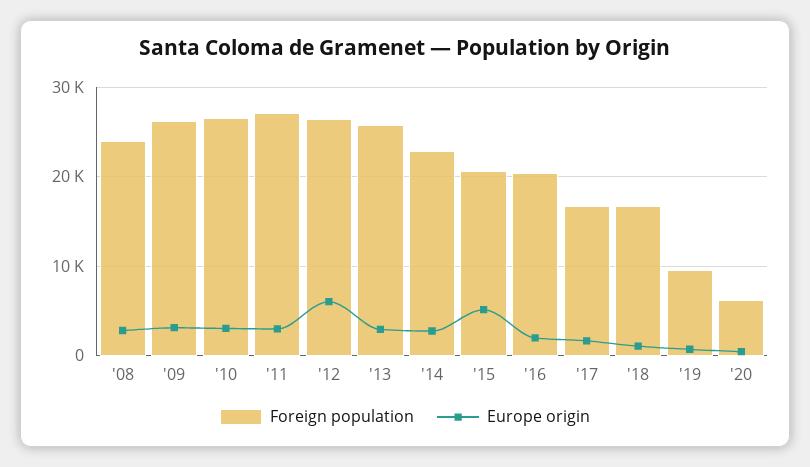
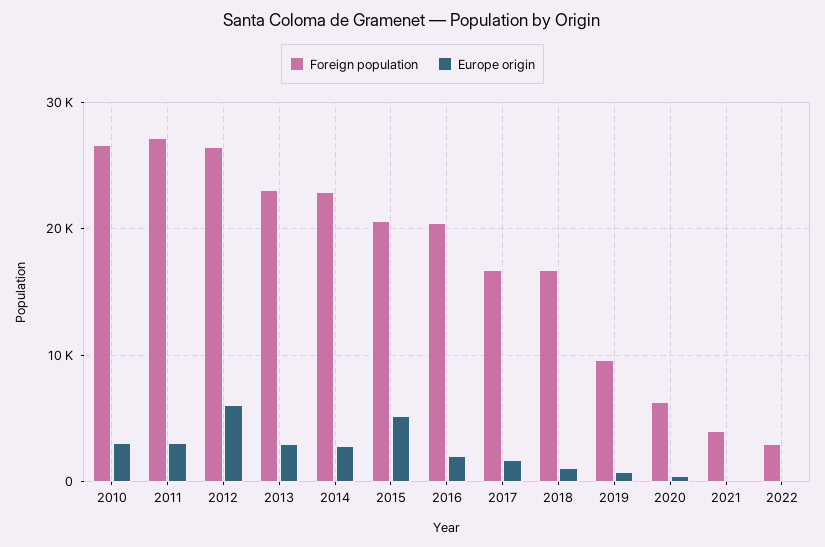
Foreign population, '08: 24000 -> none
Europe origin, '08: 3000 -> none
Foreign population, '09: 26000 -> none
Europe origin, '09: 3000 -> none
Foreign population, '13: 26000 -> 23000
Foreign population, 2021: none -> 4000
Europe origin, 2021: none -> 0
Foreign population, 2022: none -> 3000
Europe origin, 2022: none -> 0

